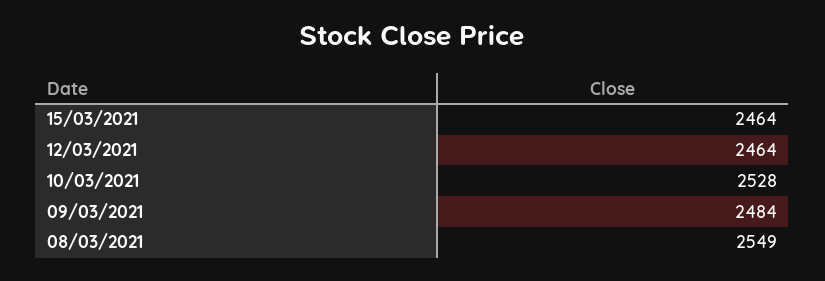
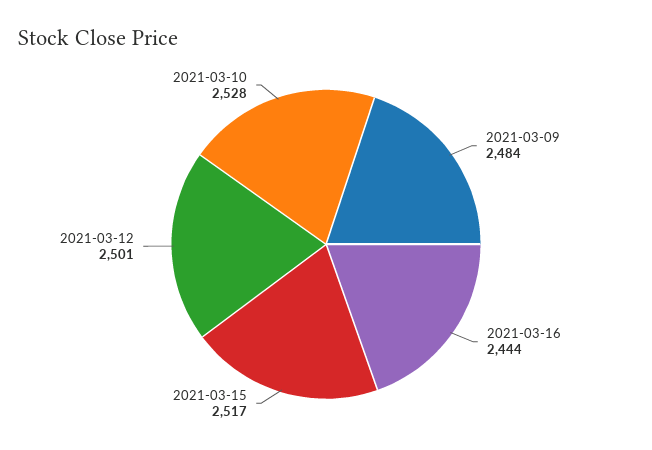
15/03/2021: 2464 -> 2517
12/03/2021: 2464 -> 2501
08/03/2021: 2549 -> none
2021-03-16: none -> 2444

